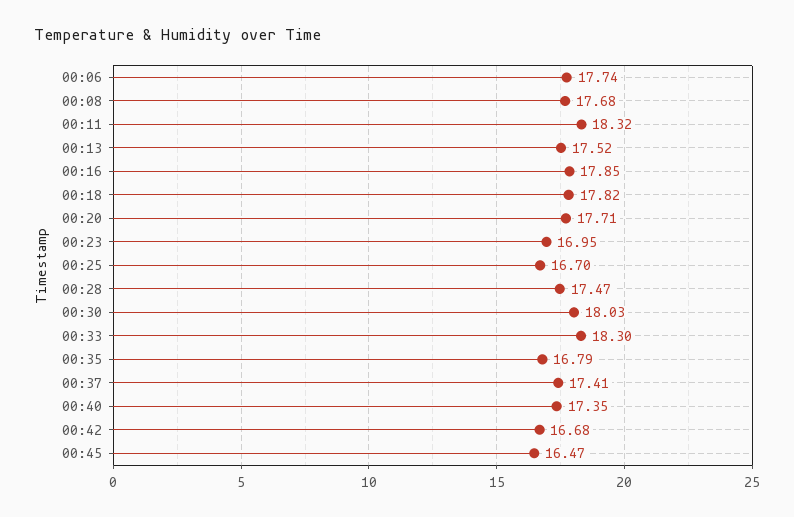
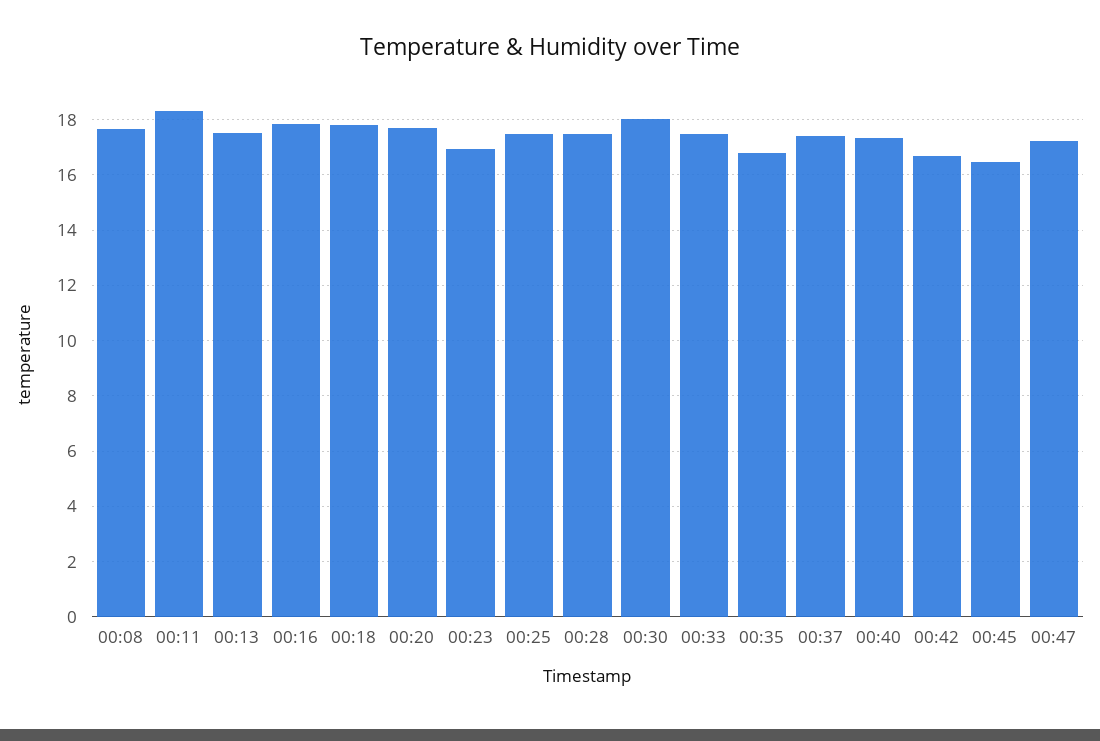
00:06: 17.74 -> none
00:25: 16.7 -> 17.5
00:33: 18.3 -> 17.5
00:47: none -> 17.25

